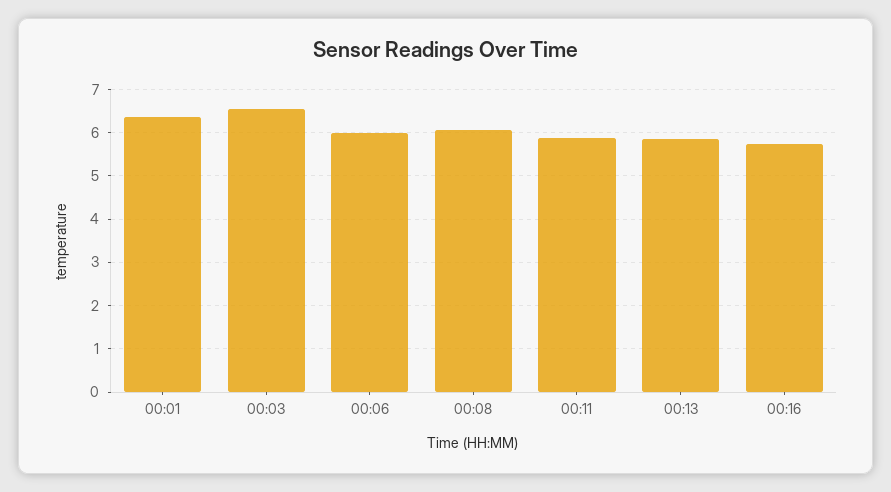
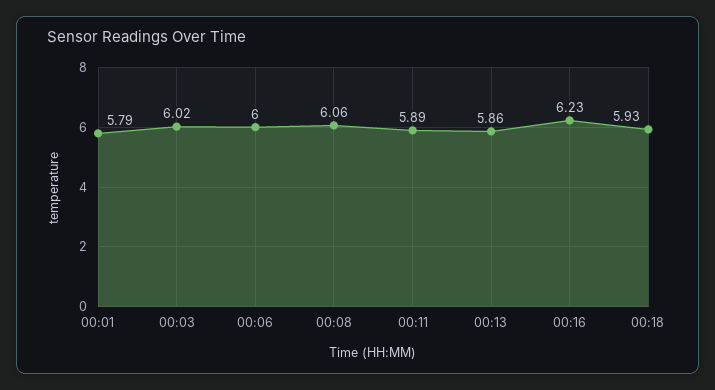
00:01: 6.4 -> 5.79
00:03: 6.6 -> 6.02
00:16: 5.8 -> 6.23
00:18: none -> 5.93

